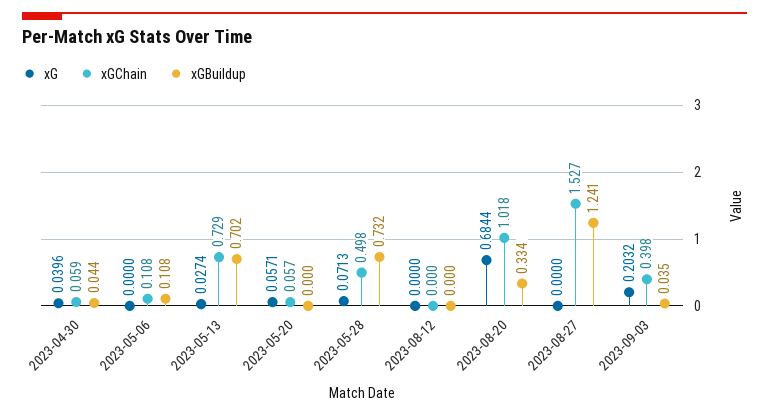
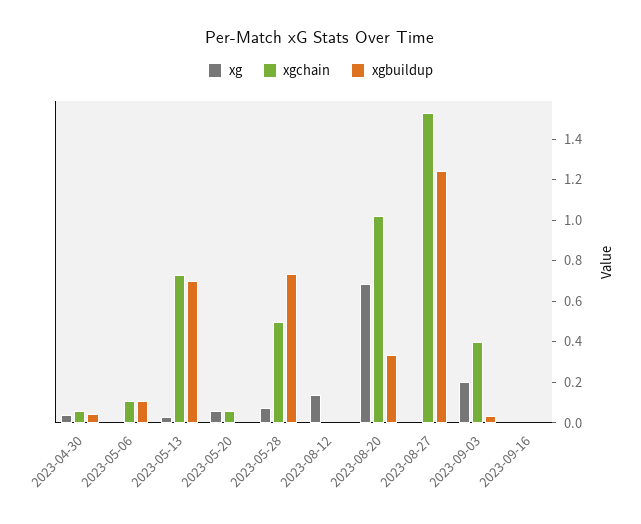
xG, 2023-08-12: 0 -> 0.15
xG, 2023-09-16: none -> 0
xGChain, 2023-09-16: none -> 0
xGBuildup, 2023-09-16: none -> 0

